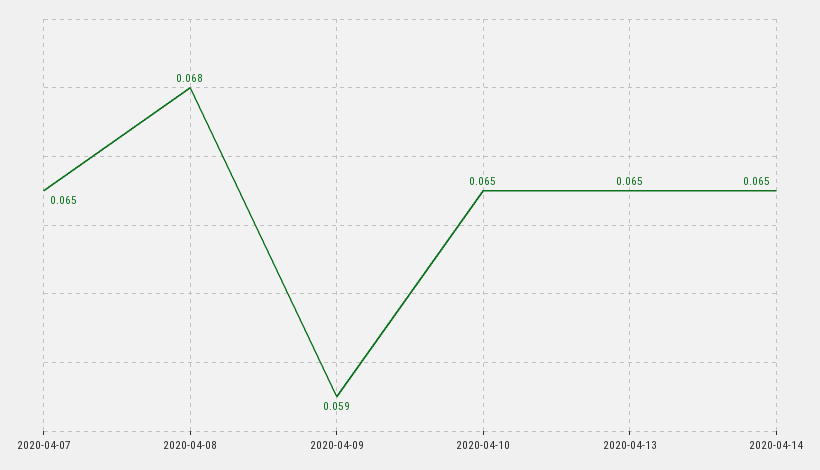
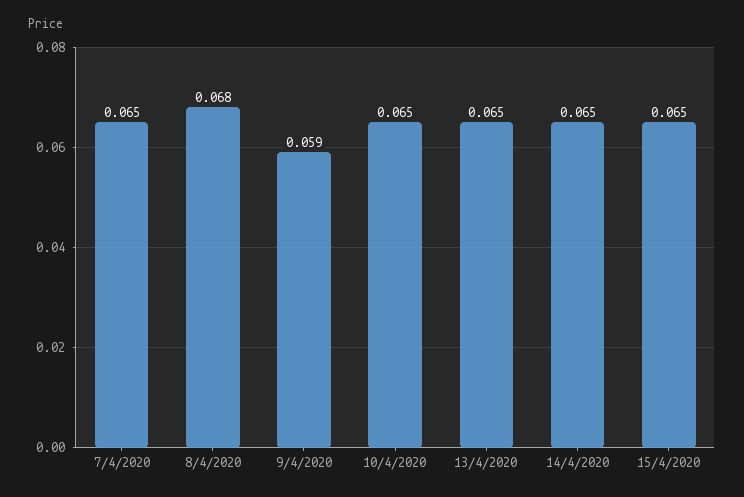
15/4/2020: none -> 0.065

